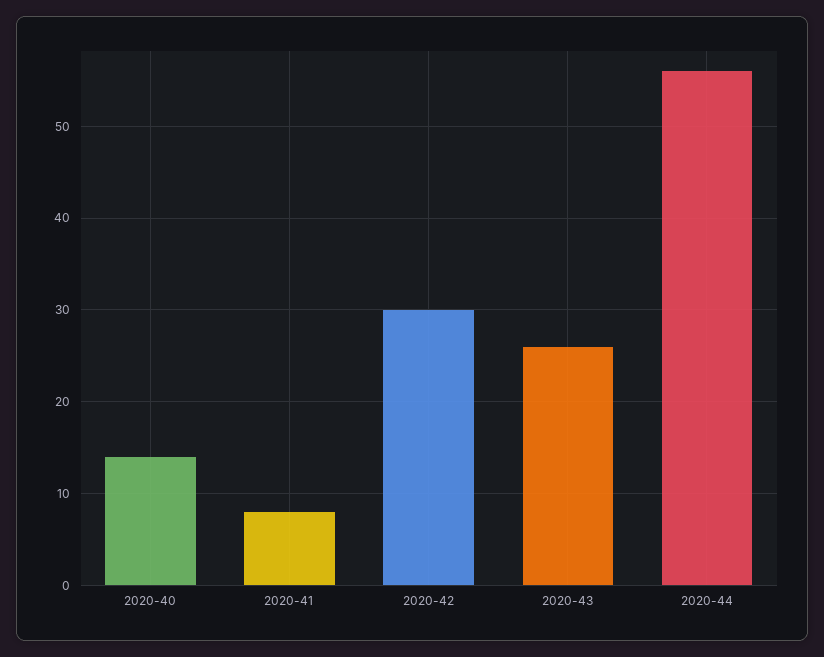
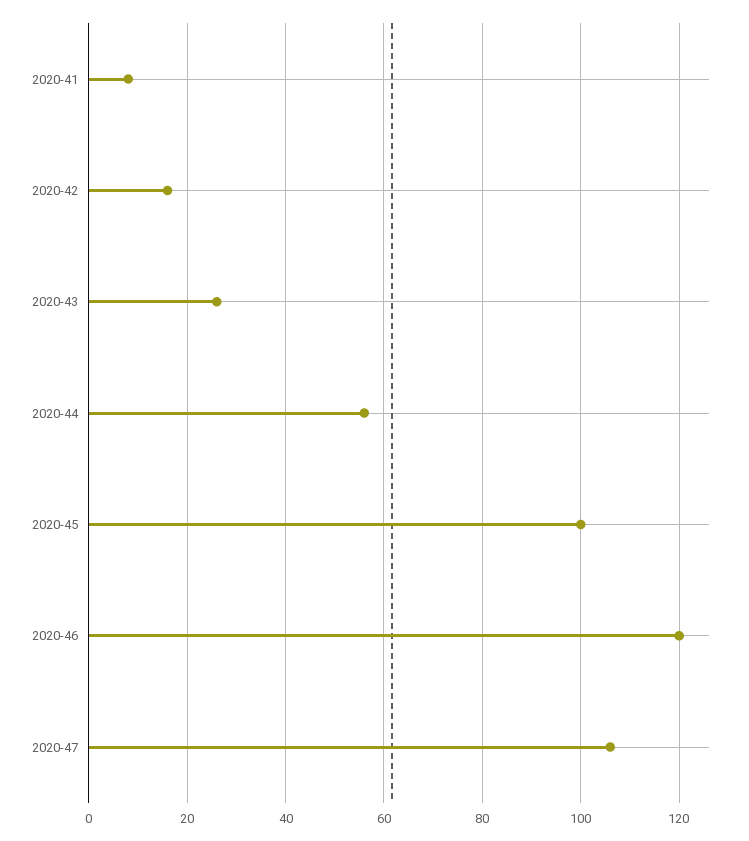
2020-40: 14 -> none
2020-42: 30 -> 15
2020-45: none -> 100
2020-46: none -> 120
2020-47: none -> 105

